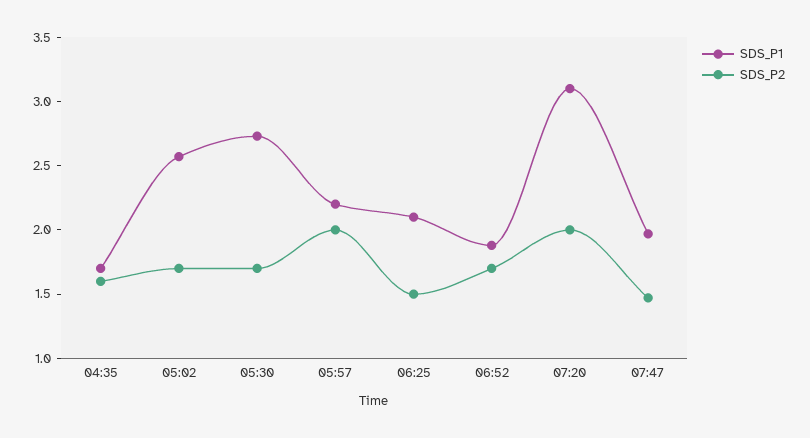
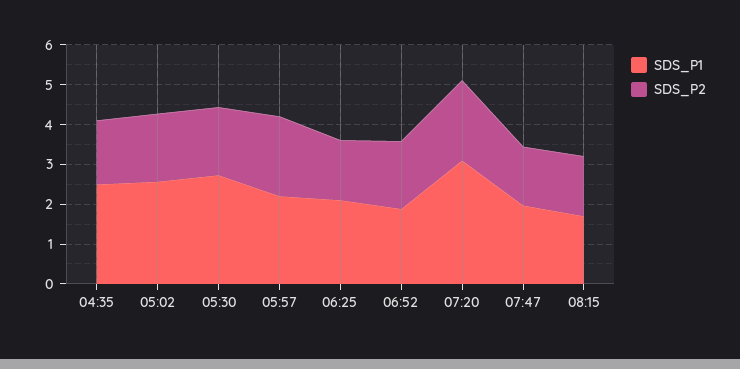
SDS_P1, 04:35: 1.7 -> 2.5
SDS_P1, 08:15: none -> 1.75
SDS_P2, 08:15: none -> 1.5

